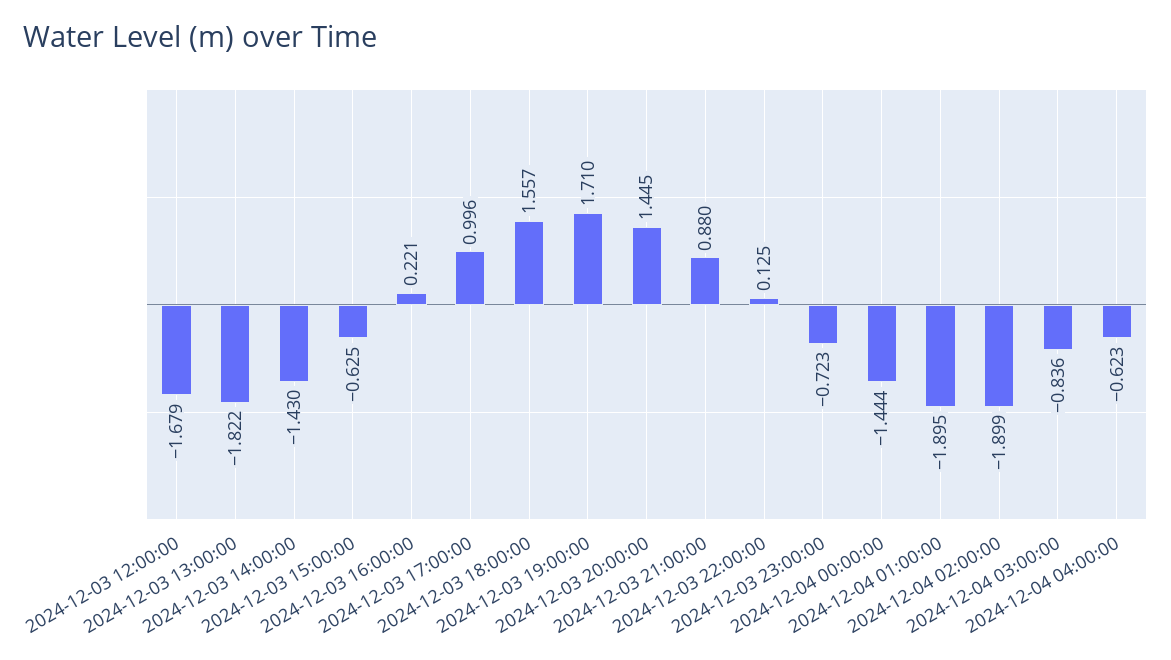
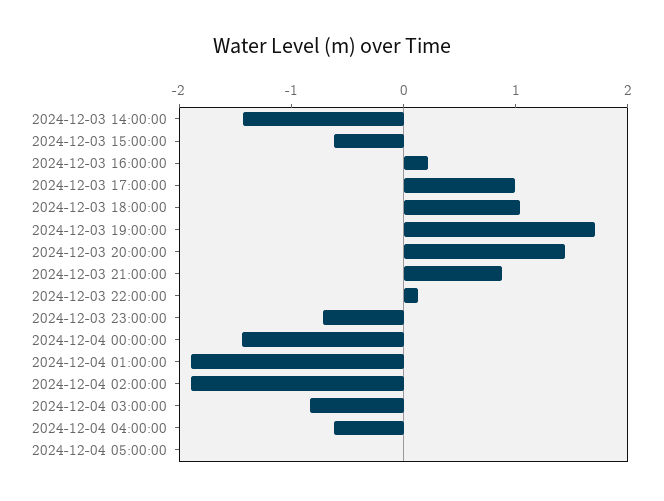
2024-12-03 12:00:00: -1.679 -> none
2024-12-03 13:00:00: -1.822 -> none
2024-12-03 18:00:00: 1.557 -> 1
2024-12-04 05:00:00: none -> 0

